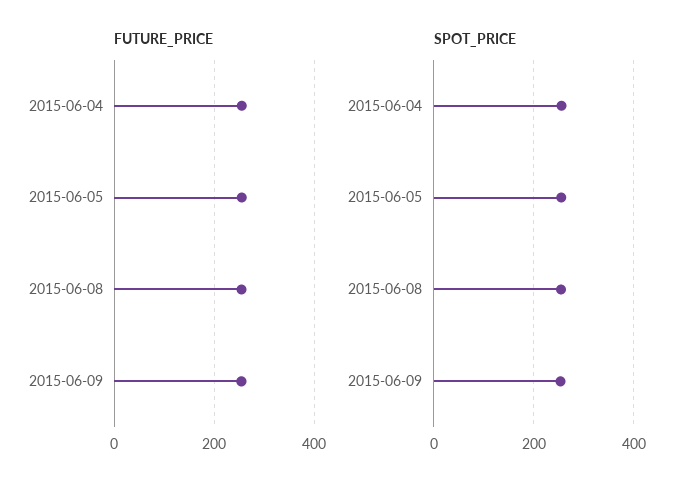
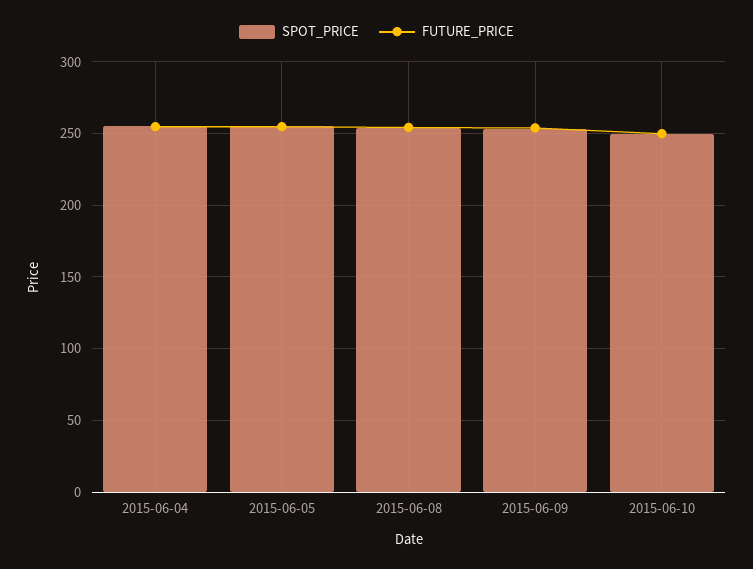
SPOT_PRICE, 2015-06-10: none -> 250
FUTURE_PRICE, 2015-06-10: none -> 250

